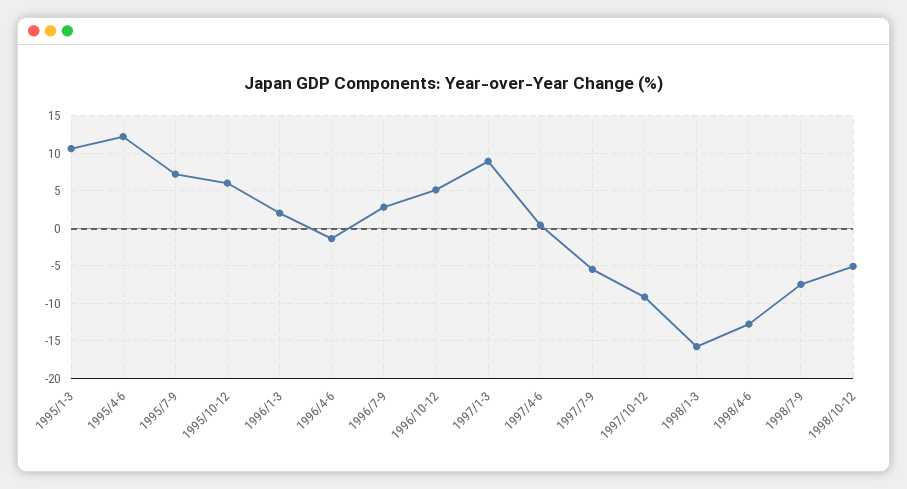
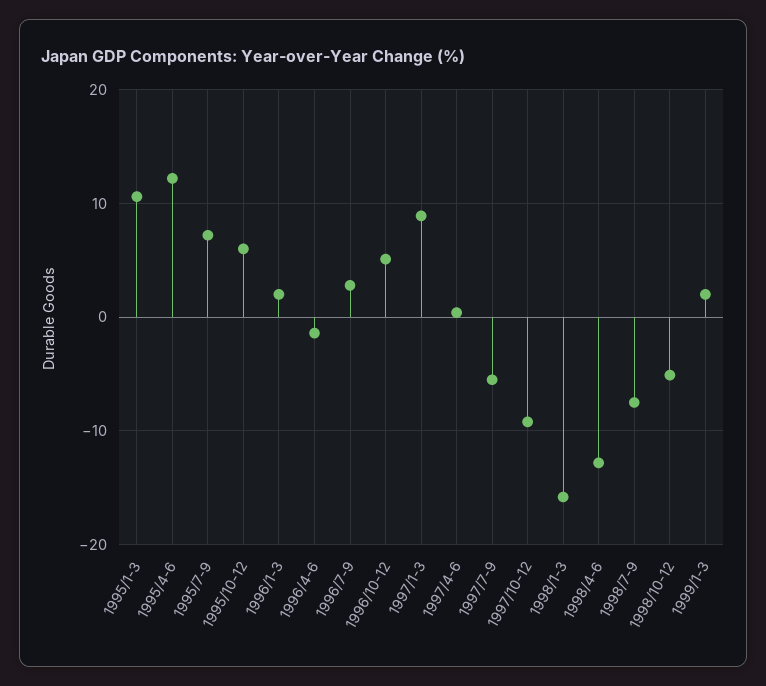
1999/1-3: none -> 2

